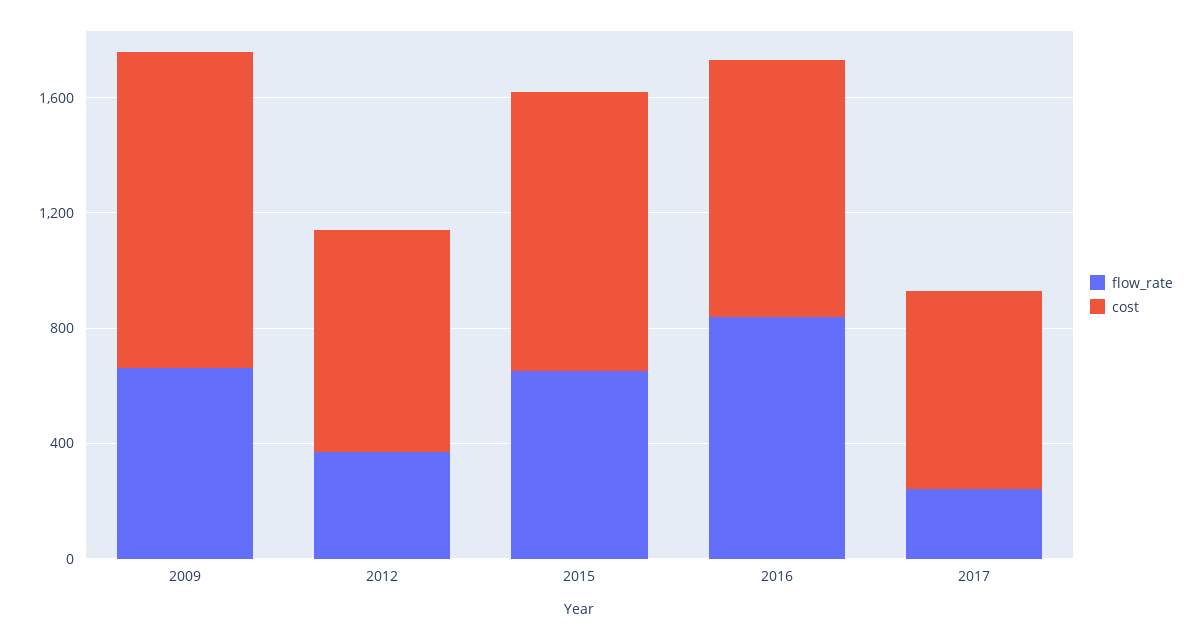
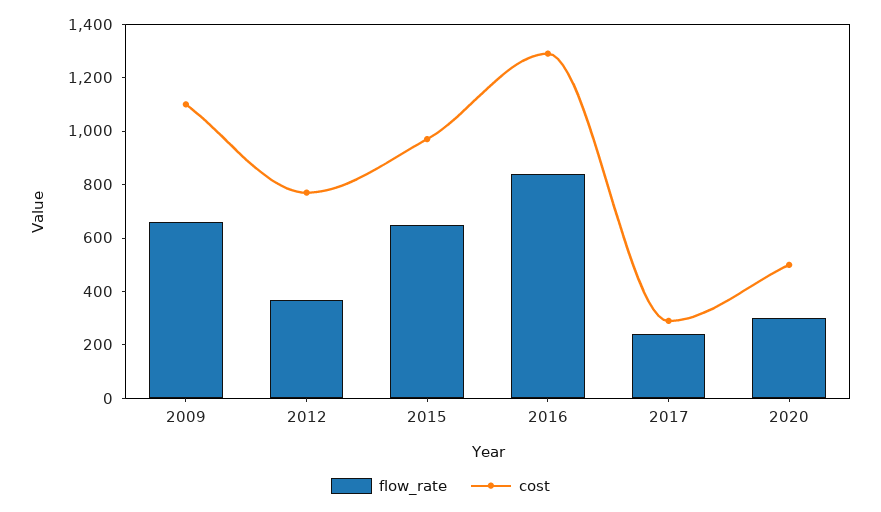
cost, 2016: 900 -> 1300
cost, 2017: 700 -> 300
flow_rate, 2020: none -> 300
cost, 2020: none -> 500

